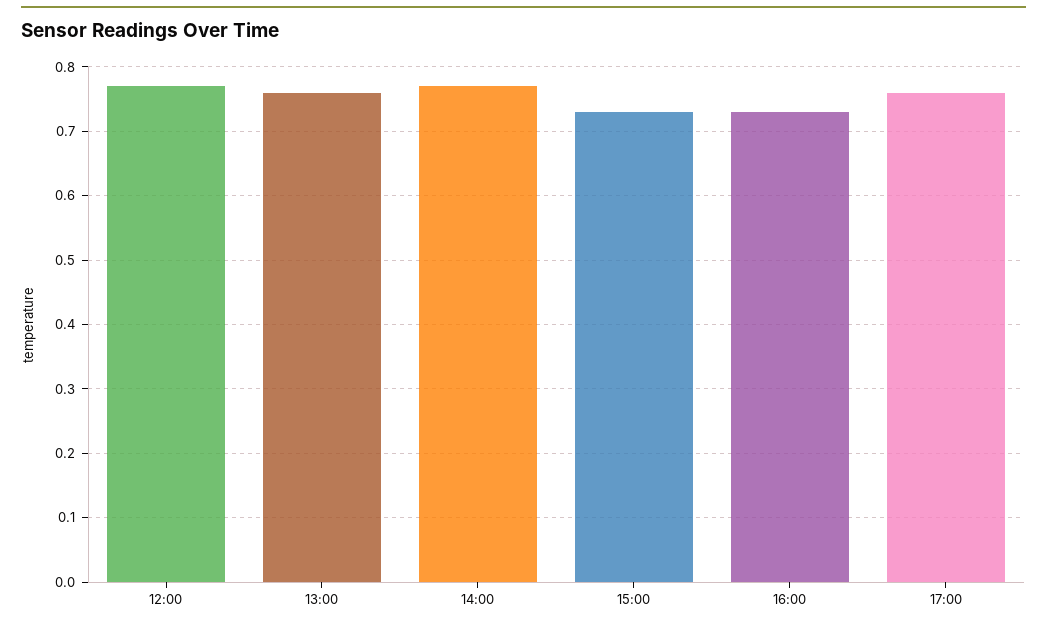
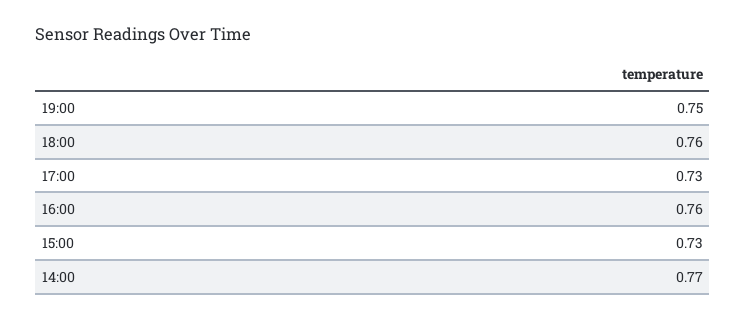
12:00: 0.77 -> none
13:00: 0.76 -> none
16:00: 0.73 -> 0.76
17:00: 0.76 -> 0.73
19:00: none -> 0.75
18:00: none -> 0.76

